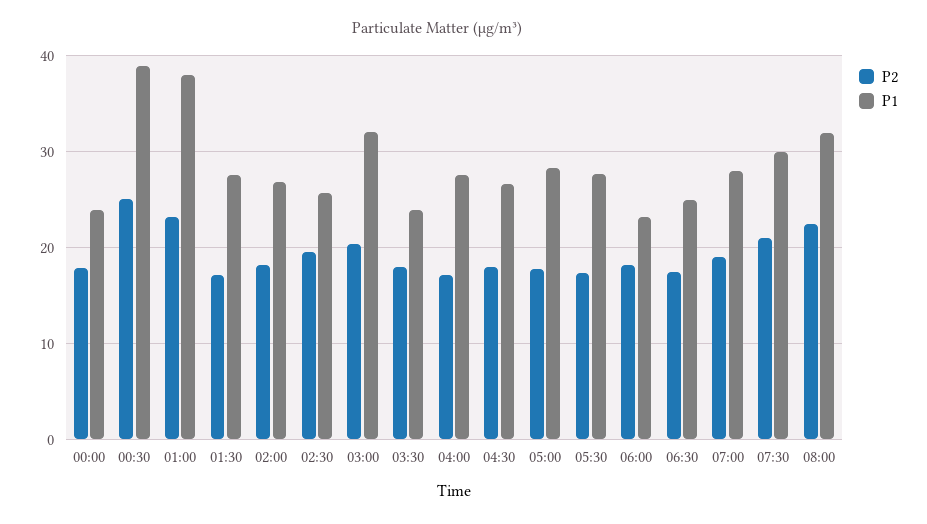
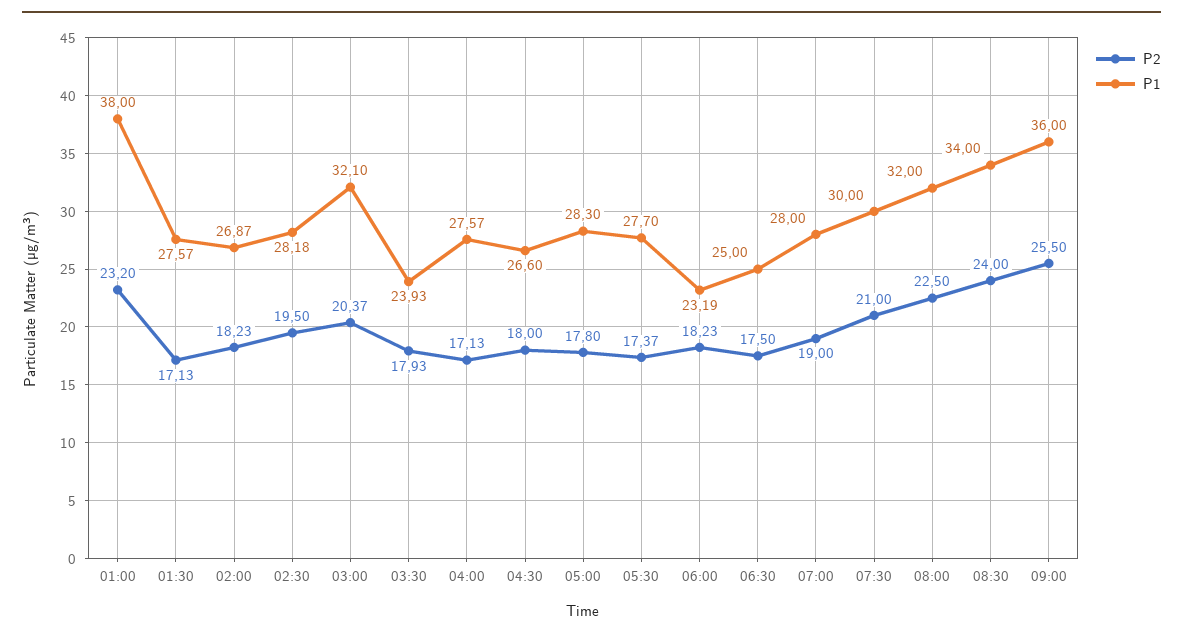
P2, 00:00: 18 -> none
P1, 00:00: 24 -> none
P2, 00:30: 25 -> none
P1, 00:30: 39 -> none
P1, 02:30: 26 -> 28.18
P2, 08:30: none -> 24
P1, 08:30: none -> 34
P2, 09:00: none -> 25.5
P1, 09:00: none -> 36

